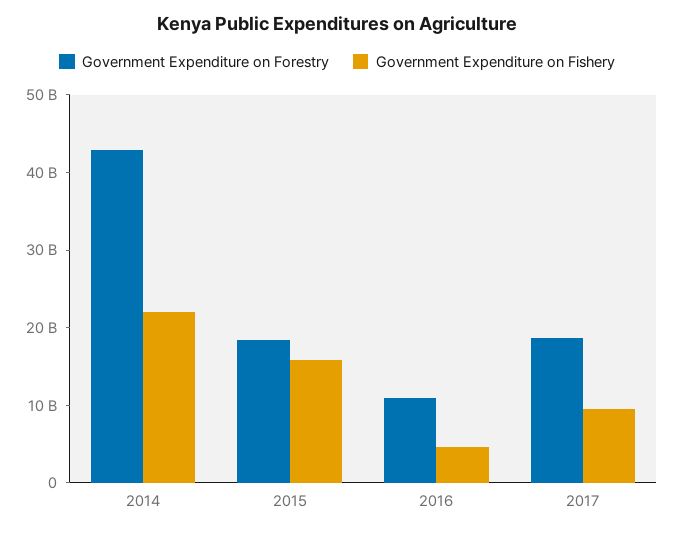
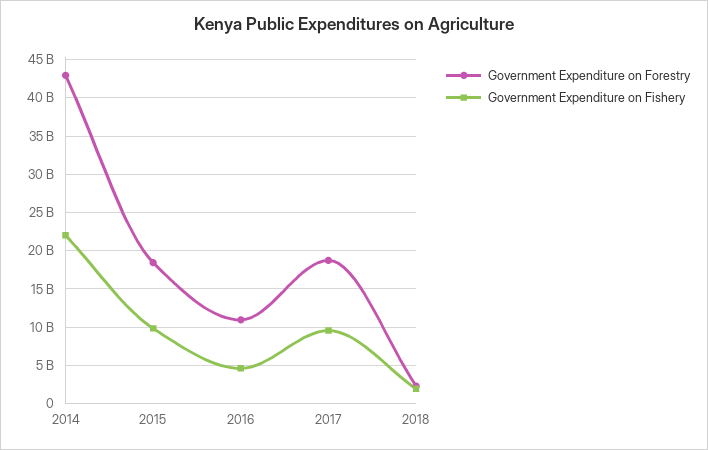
Government Expenditure on Fishery, 2015: 16000000000 -> 10000000000
Government Expenditure on Forestry, 2018: none -> 2000000000
Government Expenditure on Fishery, 2018: none -> 2000000000

